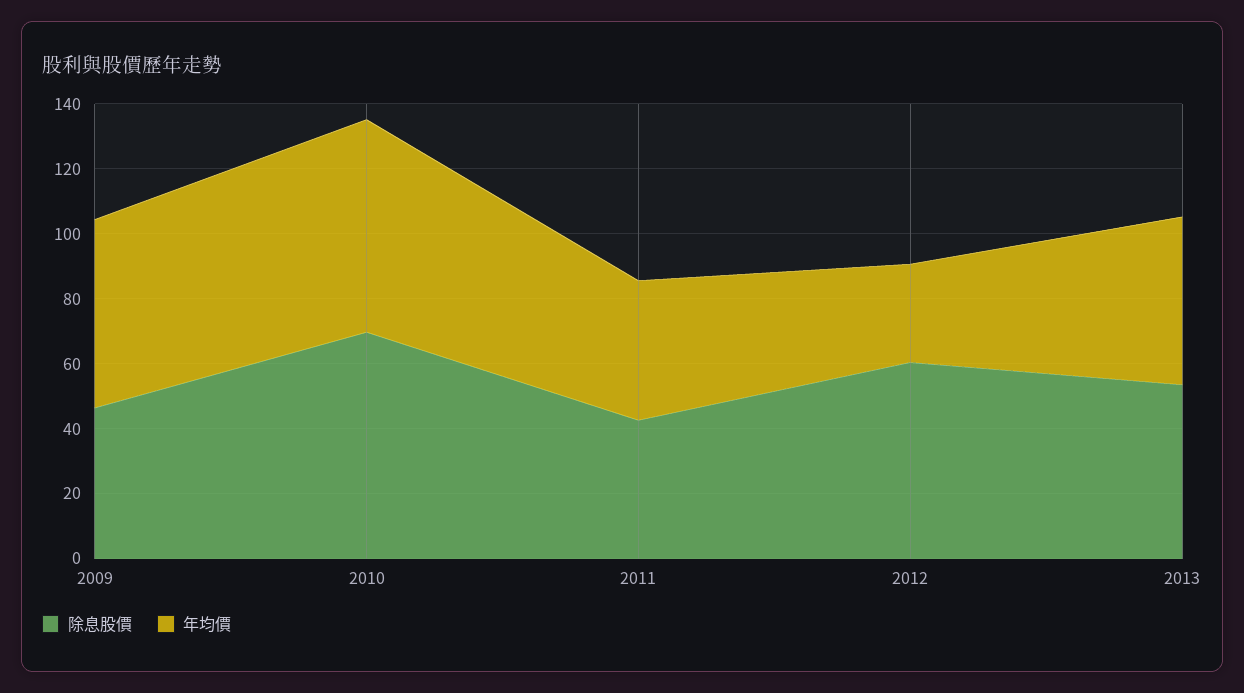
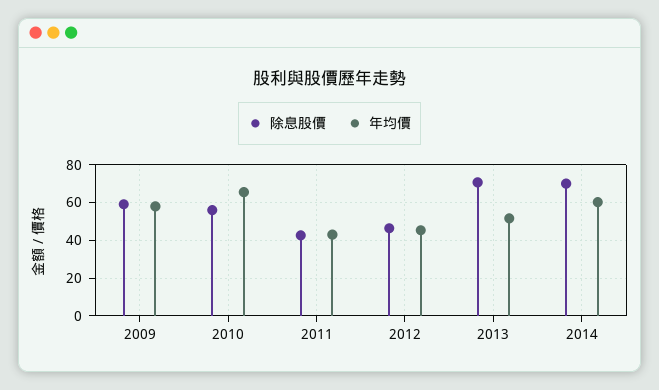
除息股價, 2009: 45 -> 60
除息股價, 2010: 70 -> 55
除息股價, 2012: 60 -> 45
年均價, 2012: 30 -> 45
除息股價, 2013: 55 -> 70
除息股價, 2014: none -> 70
年均價, 2014: none -> 60

